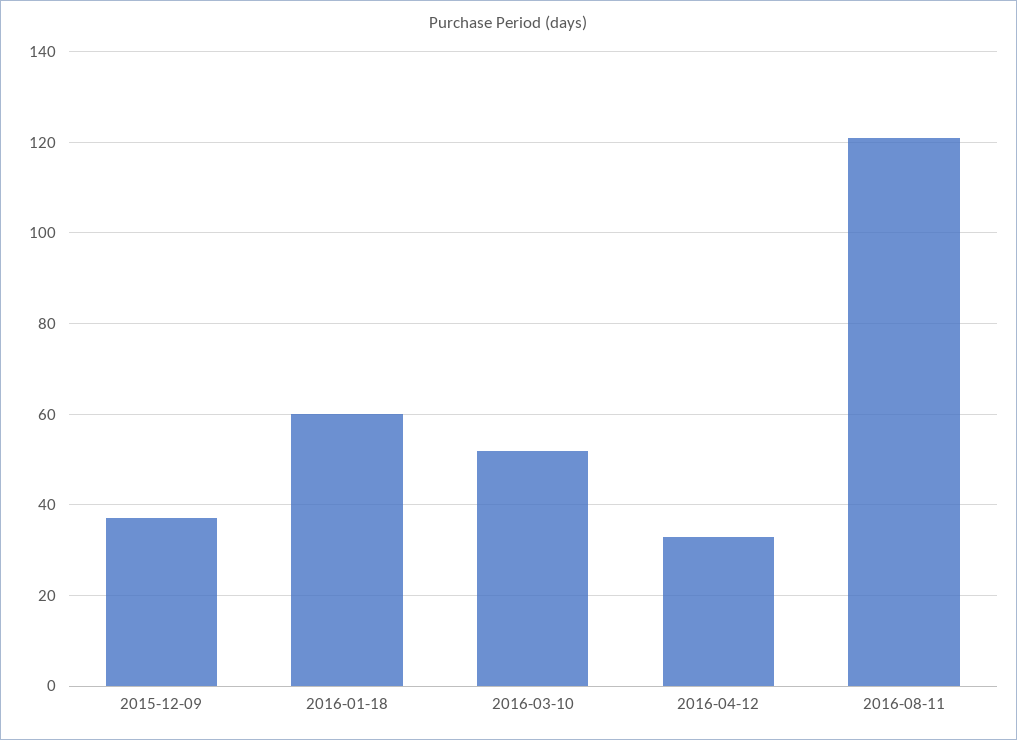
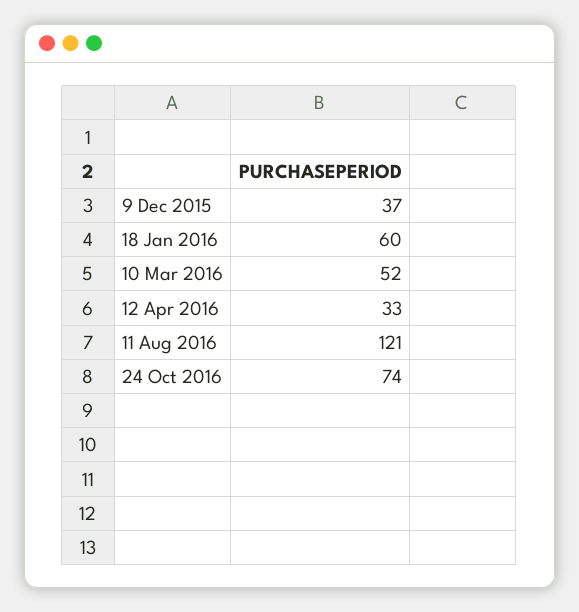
24 Oct 2016: none -> 74

